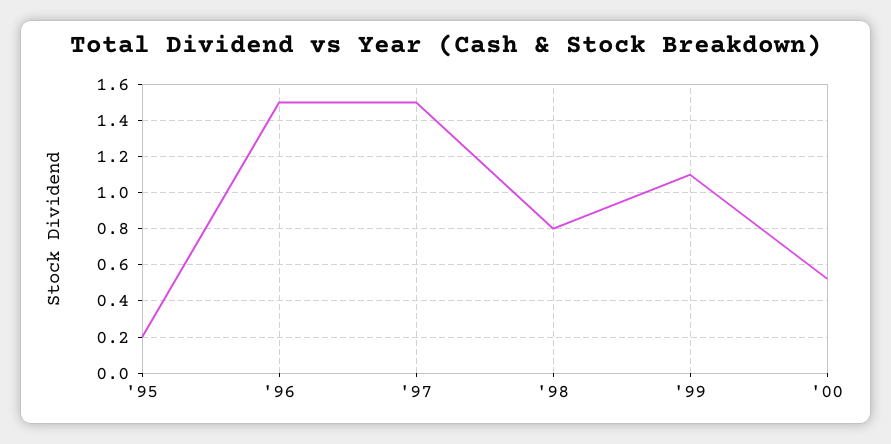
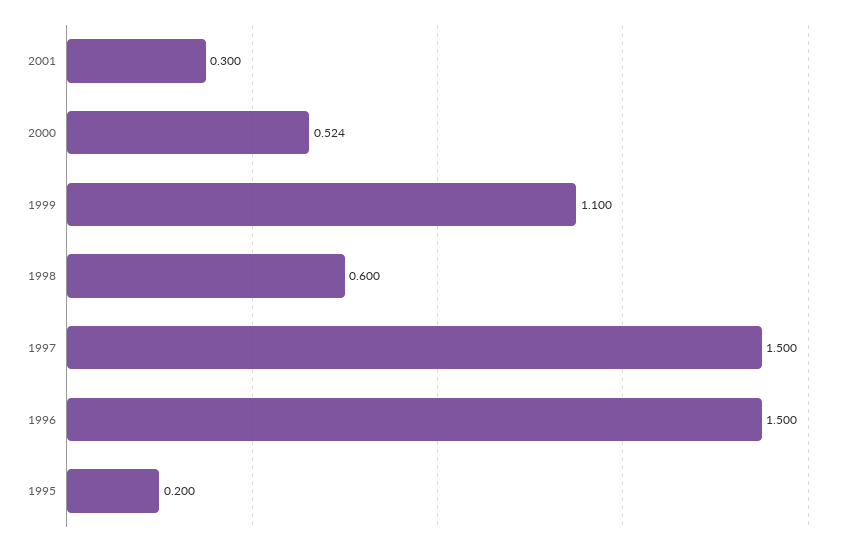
'98: 0.8 -> 0.6
2001: none -> 0.3

